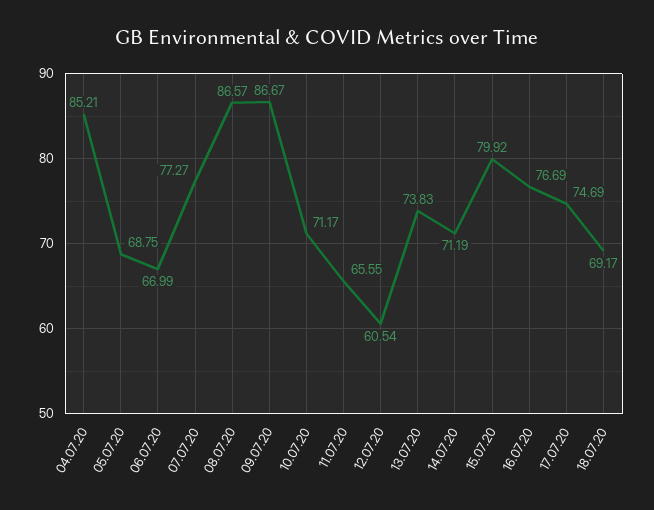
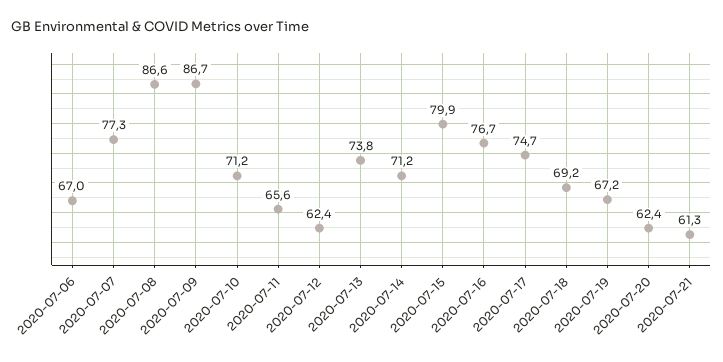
04.07.20: 85.21 -> none
05.07.20: 68.75 -> none
12.07.20: 60.54 -> 62.4
2020-07-19: none -> 67.2
2020-07-20: none -> 62.4
2020-07-21: none -> 61.3

